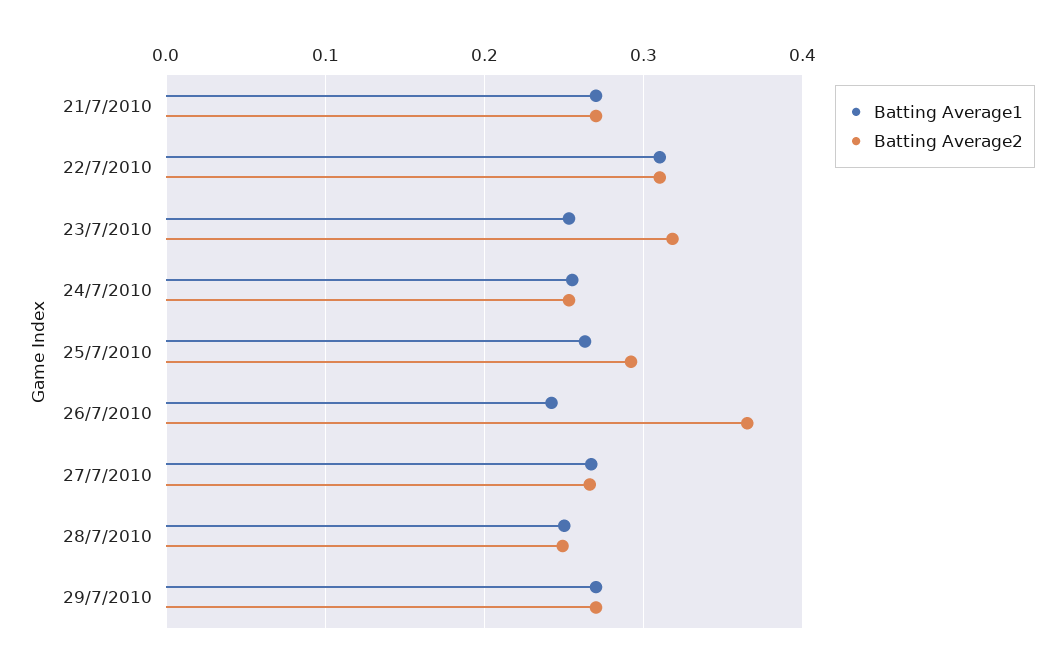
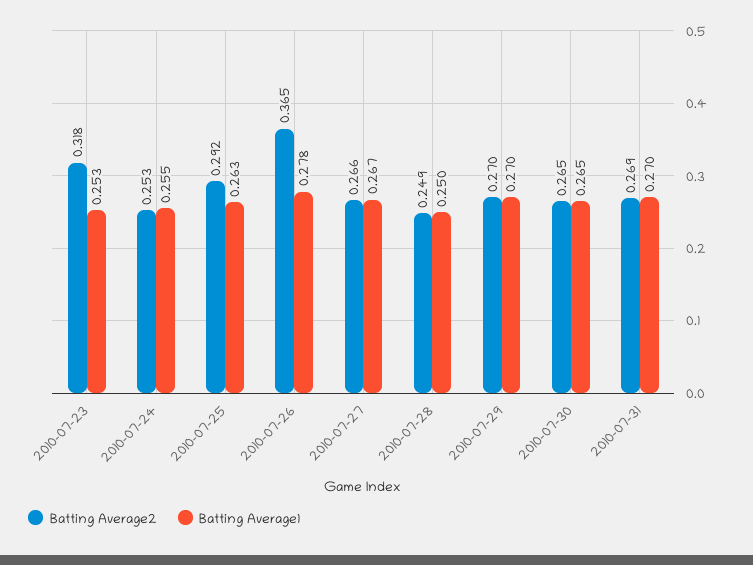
Batting Average1, 21/7/2010: 0.27 -> none
Batting Average2, 21/7/2010: 0.27 -> none
Batting Average1, 22/7/2010: 0.31 -> none
Batting Average2, 22/7/2010: 0.31 -> none
Batting Average1, 26/7/2010: 0.24 -> 0.278
Batting Average2, 2010-07-30: none -> 0.265
Batting Average1, 2010-07-30: none -> 0.265
Batting Average2, 2010-07-31: none -> 0.269
Batting Average1, 2010-07-31: none -> 0.27

